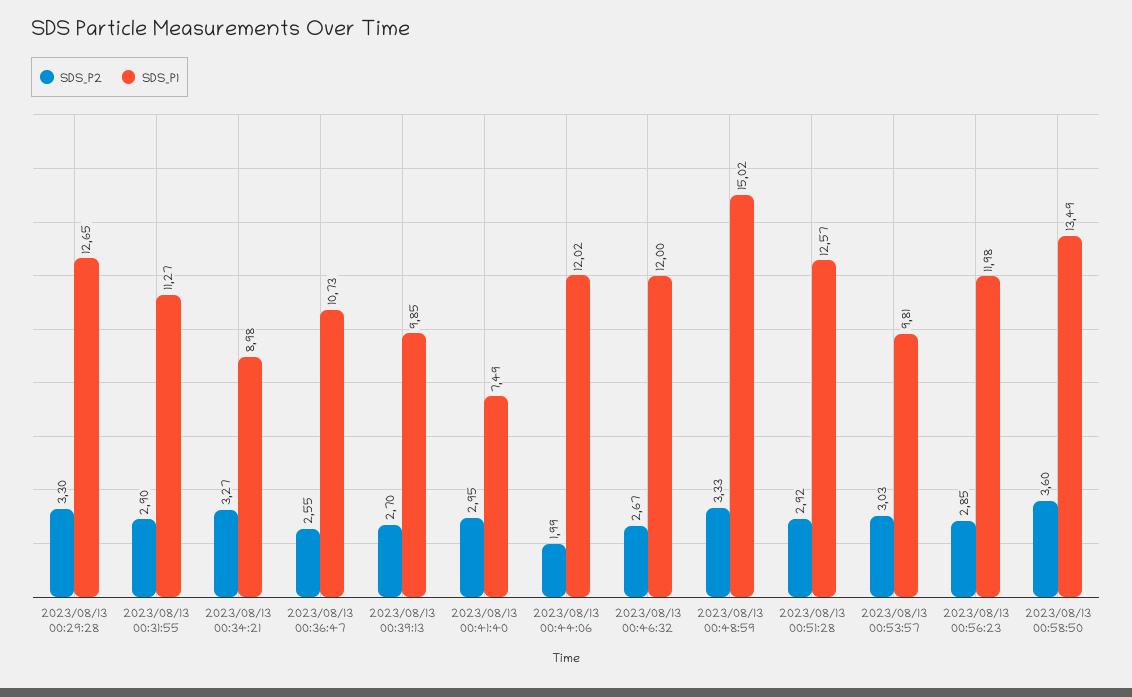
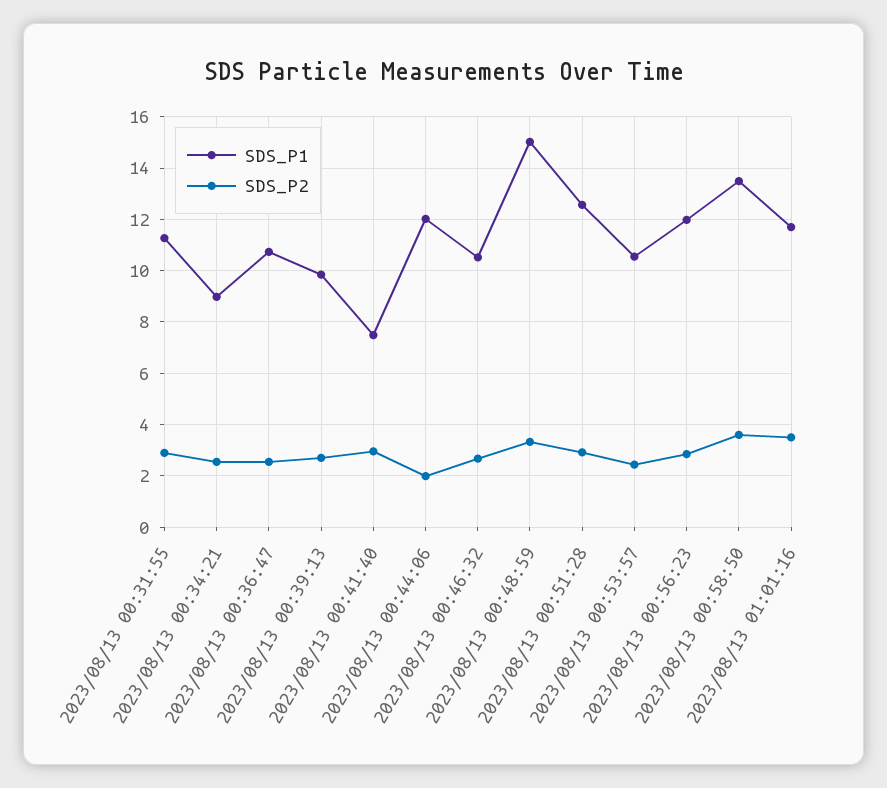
SDS_P2, 2023/08/13 00:29:28: 3.3 -> none
SDS_P1, 2023/08/13 00:29:28: 12.65 -> none
SDS_P2, 2023/08/13 00:34:21: 3.27 -> 2.5
SDS_P1, 2023/08/13 00:46:32: 12 -> 10.5
SDS_P2, 2023/08/13 00:53:57: 3.03 -> 2.5
SDS_P1, 2023/08/13 00:53:57: 9.81 -> 10.5
SDS_P1, 2023/08/13 01:01:16: none -> 11.75
SDS_P2, 2023/08/13 01:01:16: none -> 3.5

